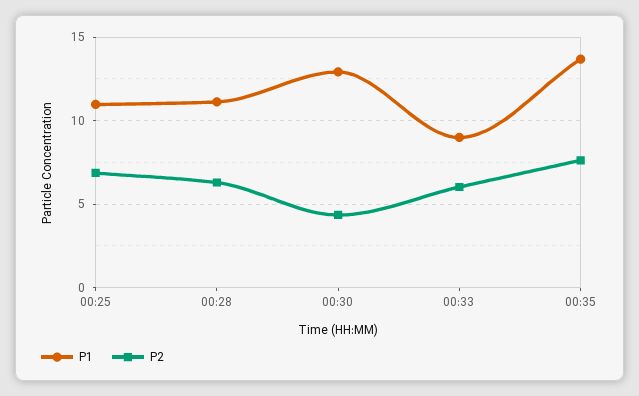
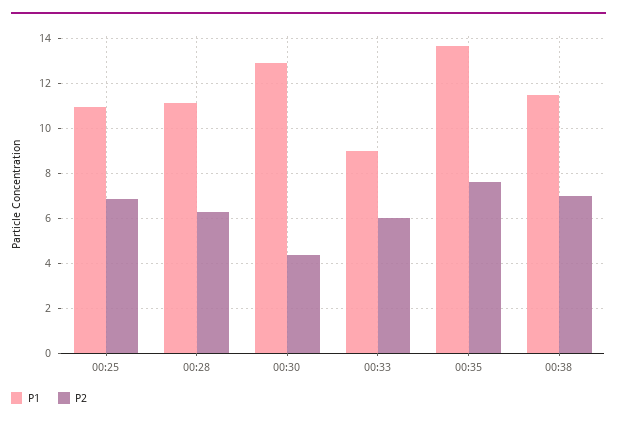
P1, 00:38: none -> 11.5
P2, 00:38: none -> 7

